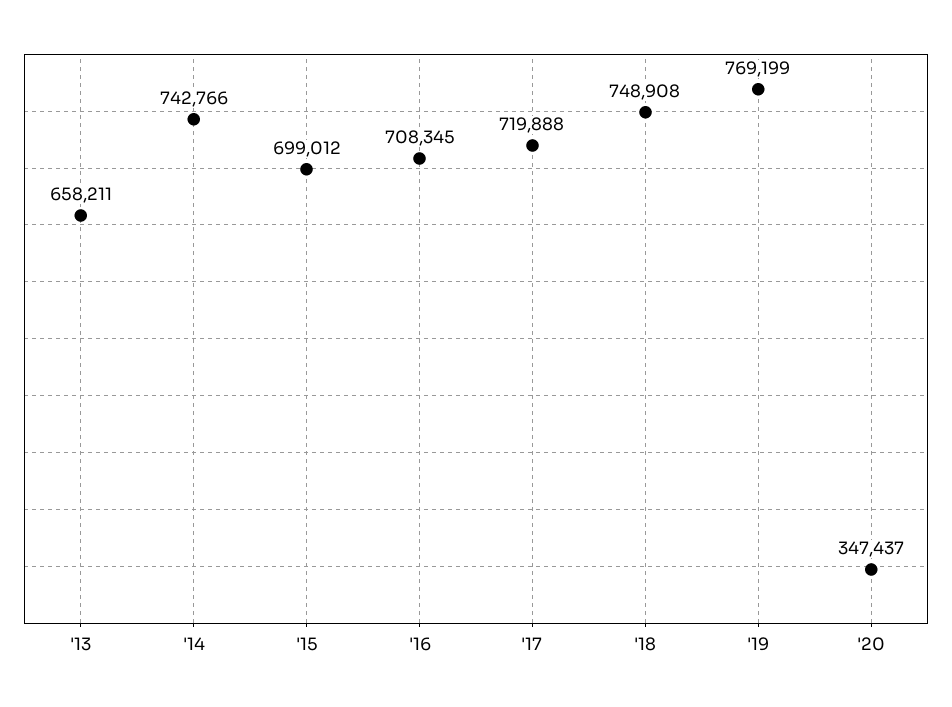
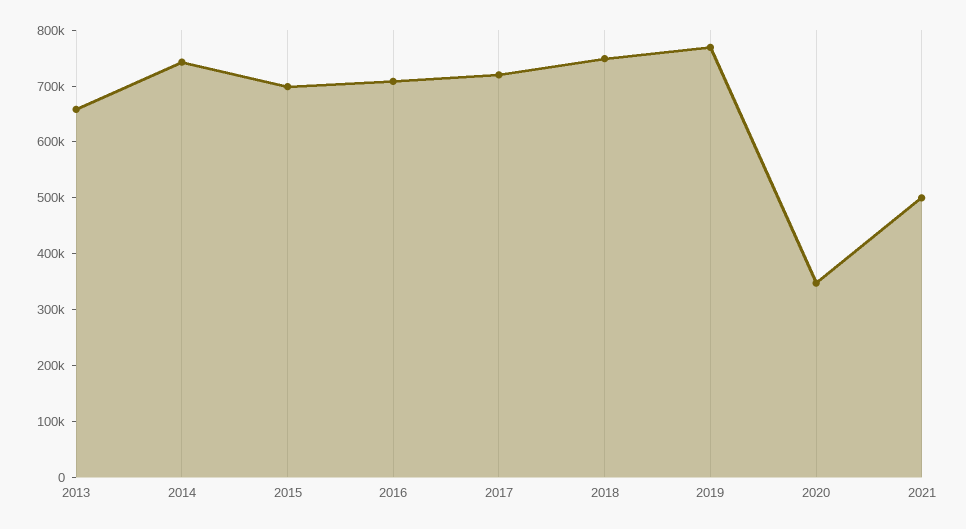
2021: none -> 500000

